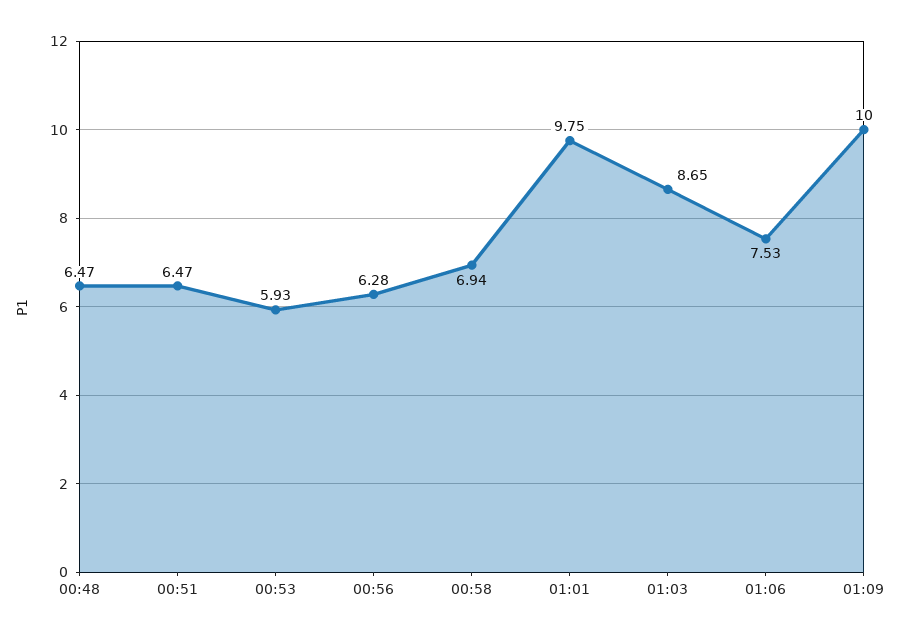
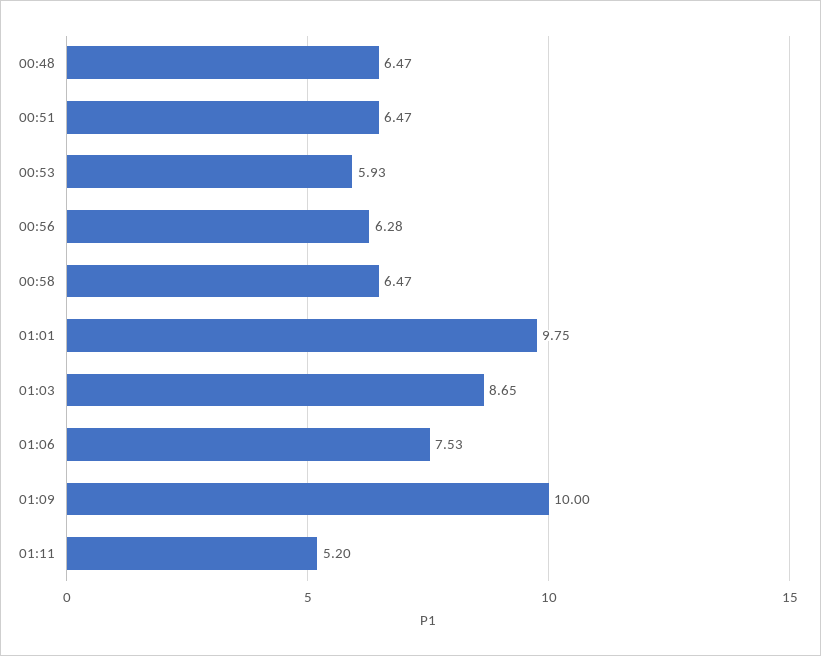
00:58: 6.94 -> 6.47
01:11: none -> 5.2

